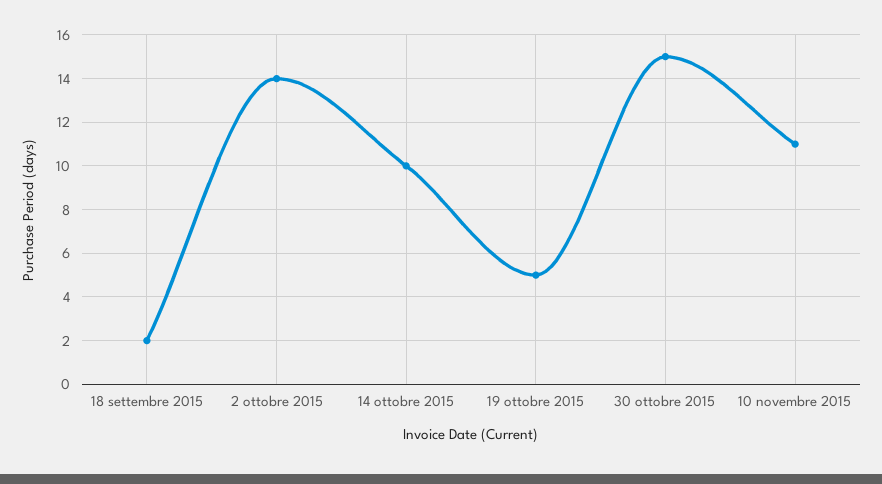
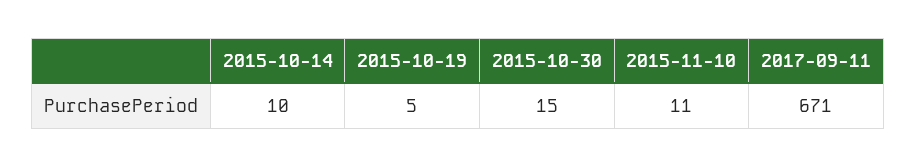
18 settembre 2015: 2 -> none
2 ottobre 2015: 14 -> none
2017-09-11: none -> 671

